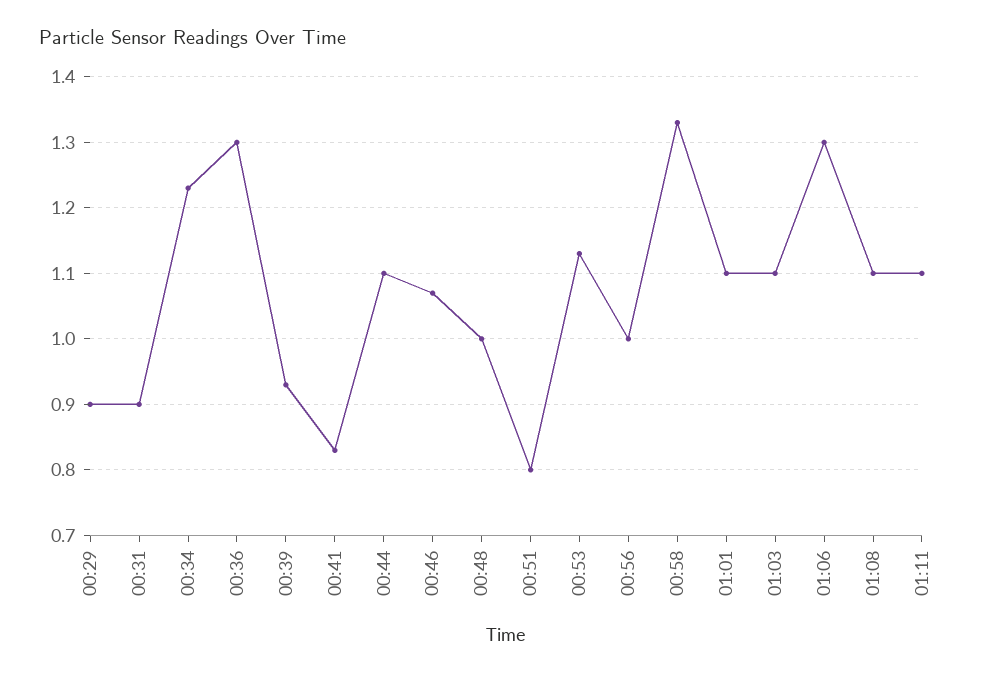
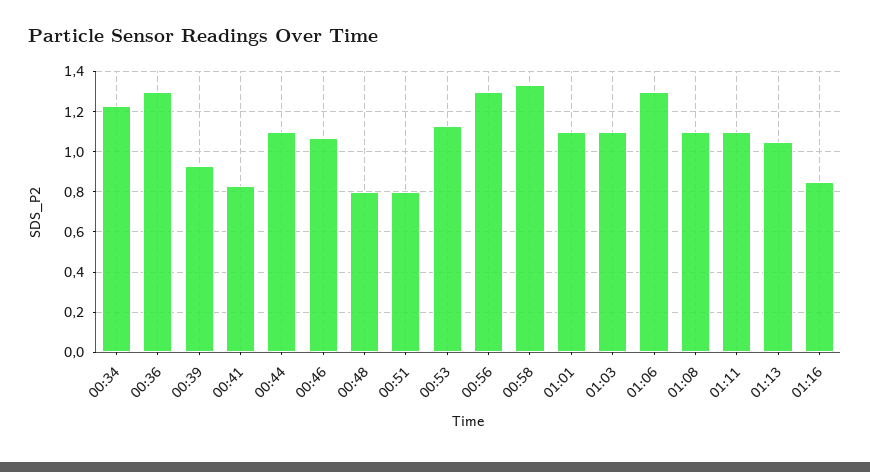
00:29: 0.9 -> none
00:31: 0.9 -> none
00:48: 1 -> 0.8
00:56: 1 -> 1.3
01:13: none -> 1.05
01:16: none -> 0.85

